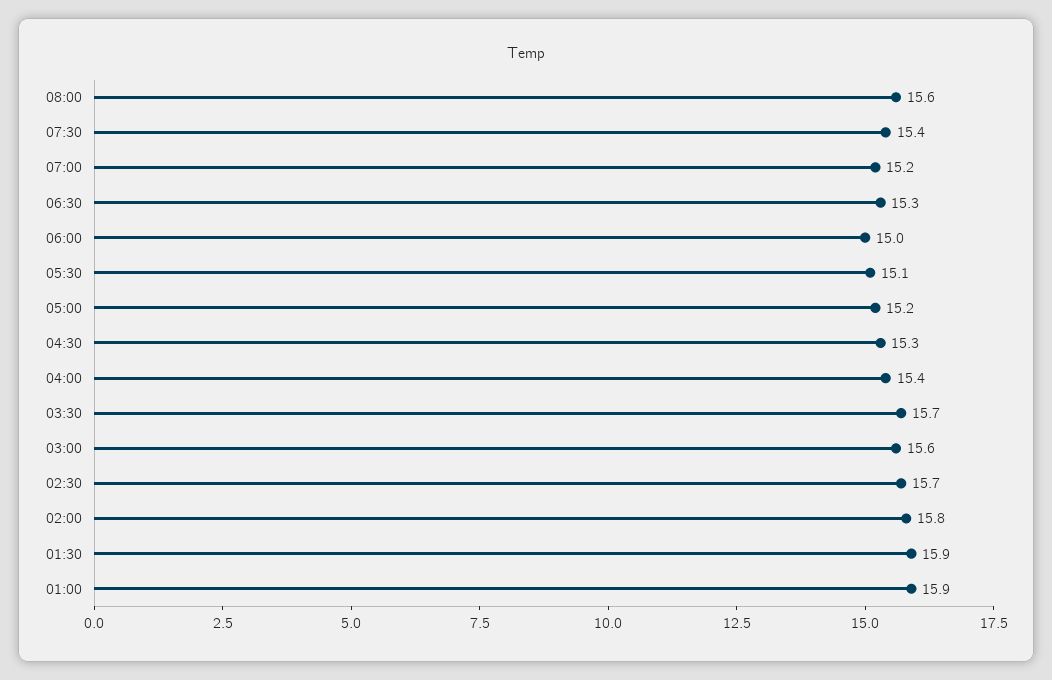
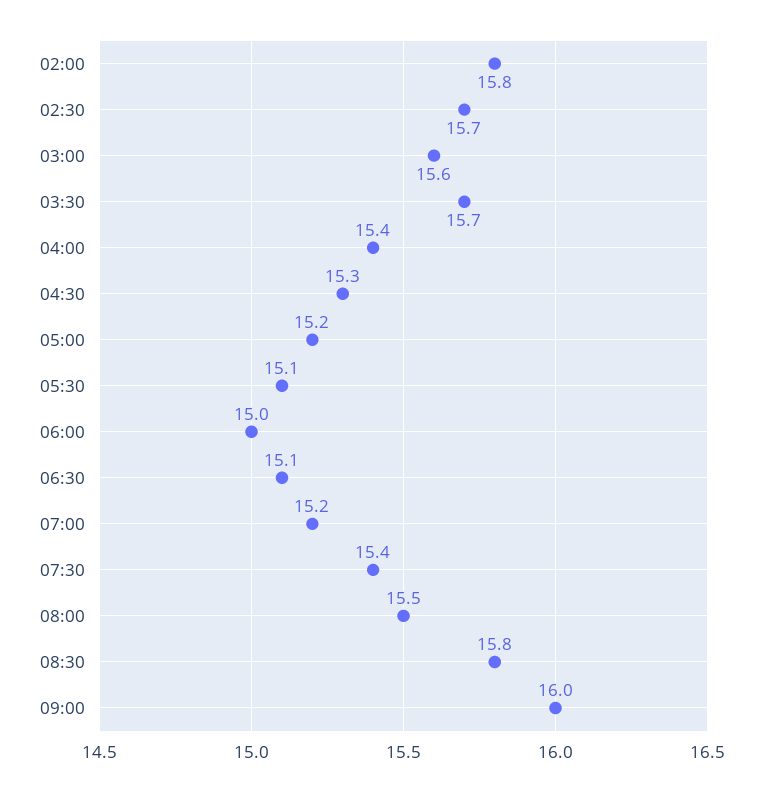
08:00: 15.6 -> 15.5
06:30: 15.3 -> 15.1
01:30: 15.9 -> none
01:00: 15.9 -> none
08:30: none -> 15.8
09:00: none -> 16

